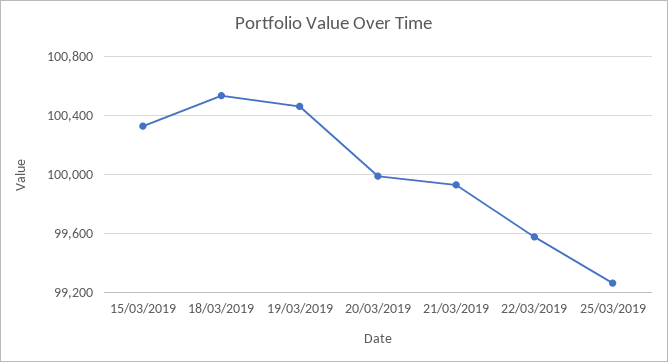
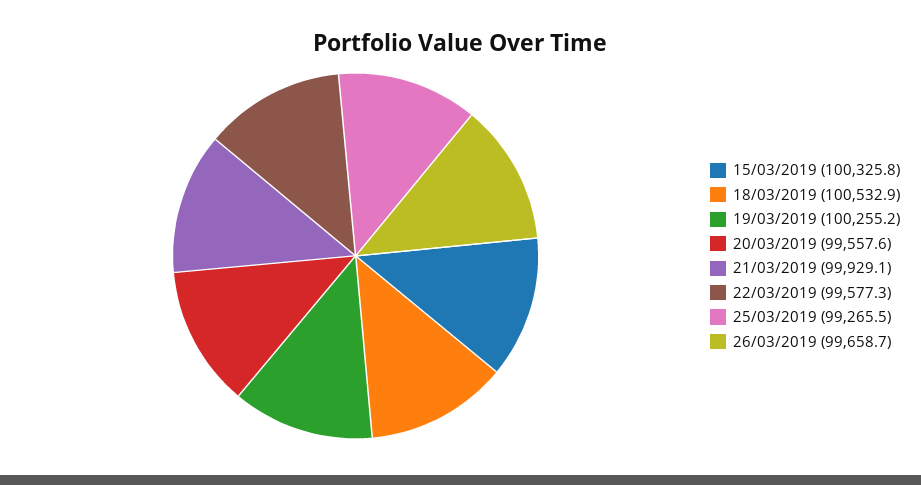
19/03/2019: 100450 -> 100255.2
20/03/2019: 100000 -> 99557.6
26/03/2019: none -> 99658.7

